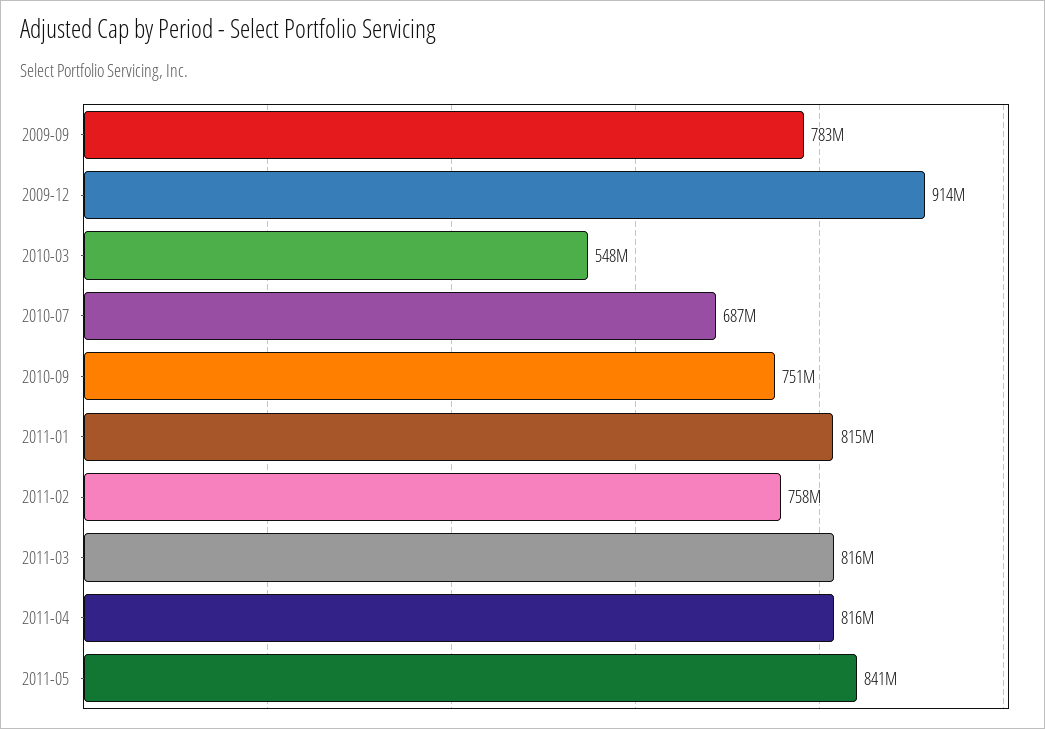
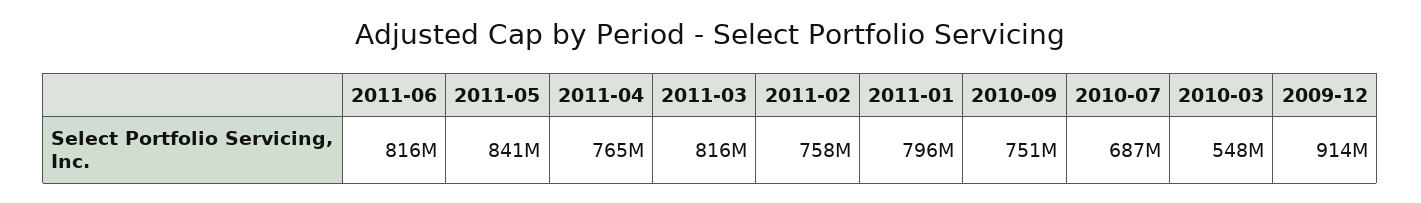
2009-09: 783000000 -> none
2011-01: 815000000 -> 796000000
2011-04: 816000000 -> 765000000
2011-06: none -> 816000000

